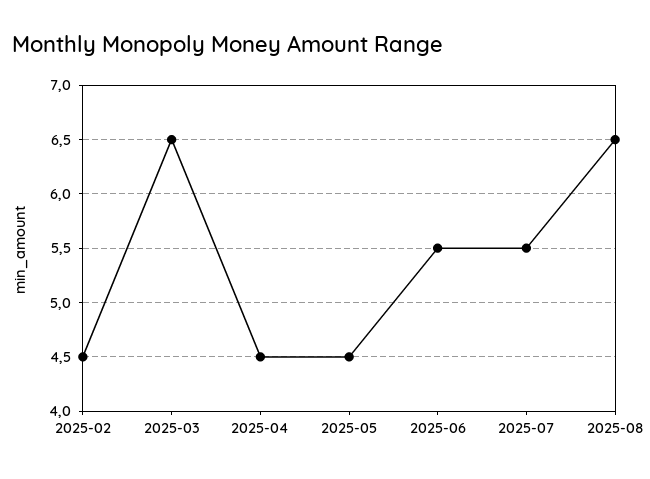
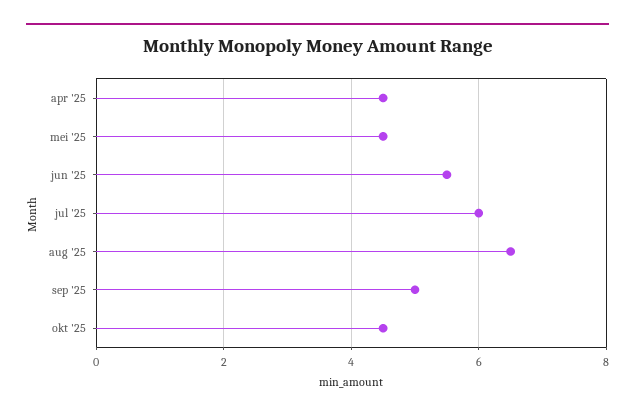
2025-02: 4.5 -> none
2025-03: 6.5 -> none
2025-07: 5.5 -> 6
sep '25: none -> 5
okt '25: none -> 4.5

